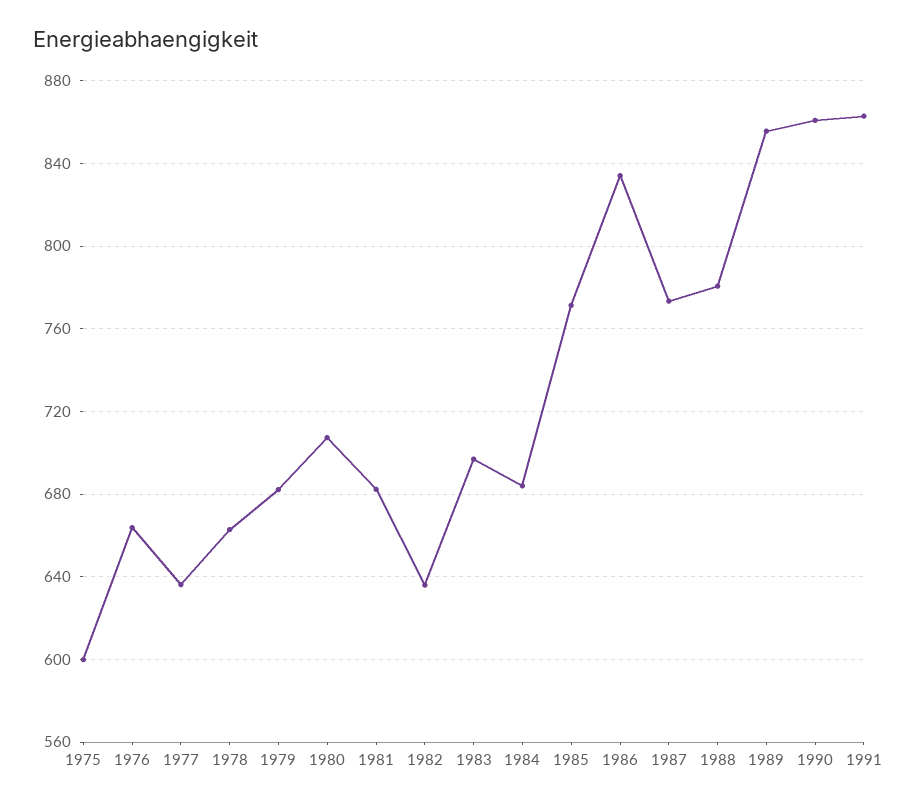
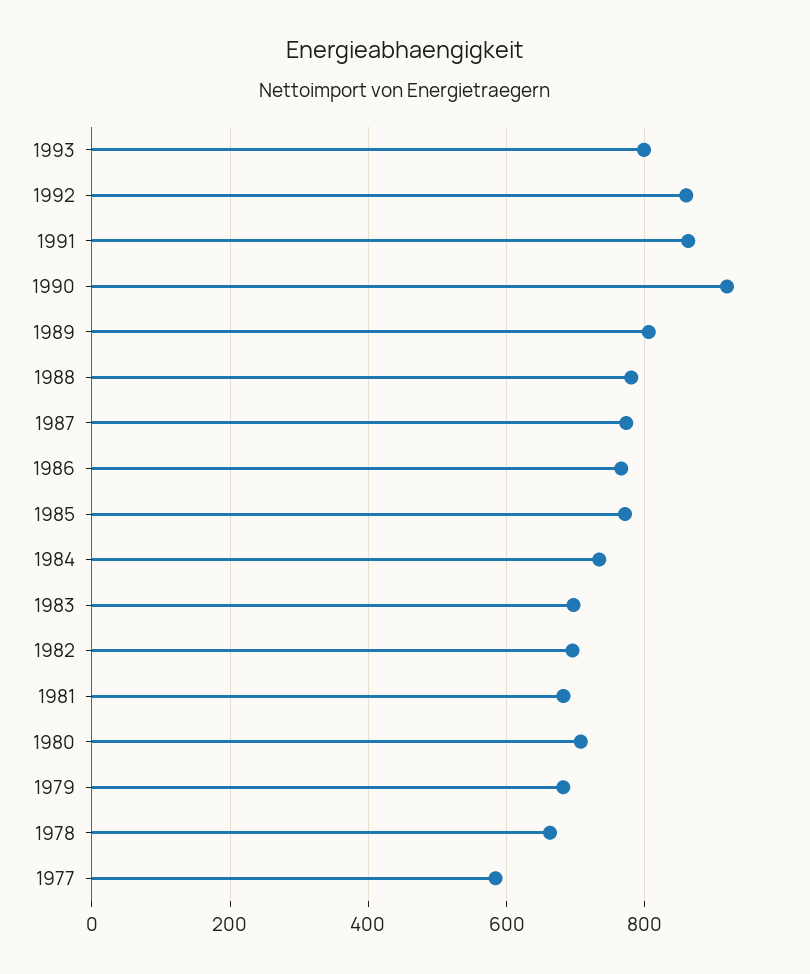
1975: 600 -> none
1976: 665 -> none
1977: 635 -> 580
1982: 635 -> 700
1984: 685 -> 740
1986: 835 -> 760
1989: 855 -> 800
1990: 860 -> 920
1993: none -> 800
1992: none -> 860

